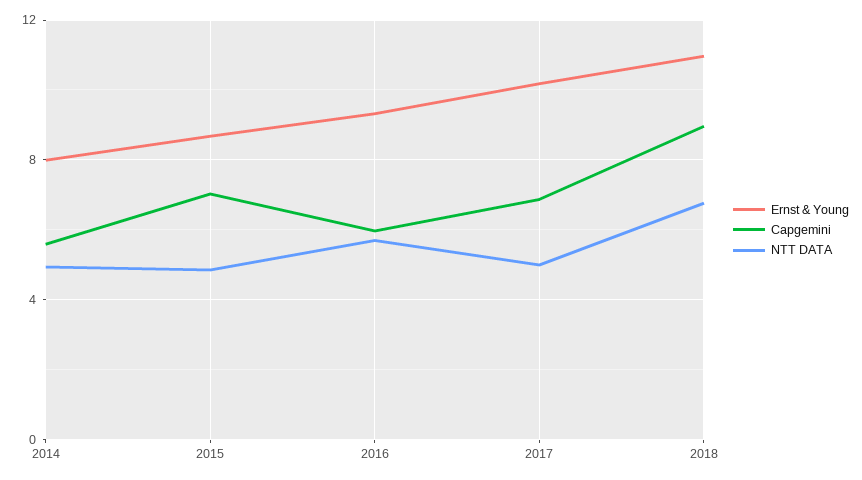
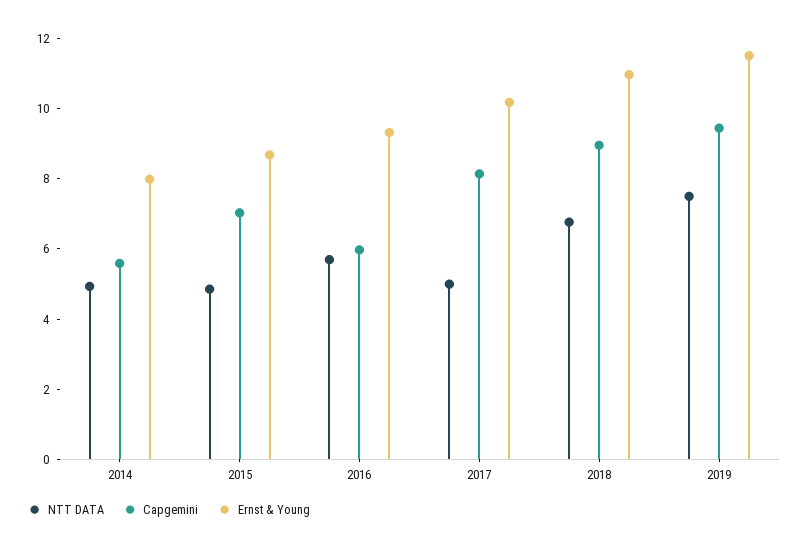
Capgemini, 2017: 7 -> 8
NTT DATA, 2019: none -> 7.5
Capgemini, 2019: none -> 9.5
Ernst & Young, 2019: none -> 11.5

